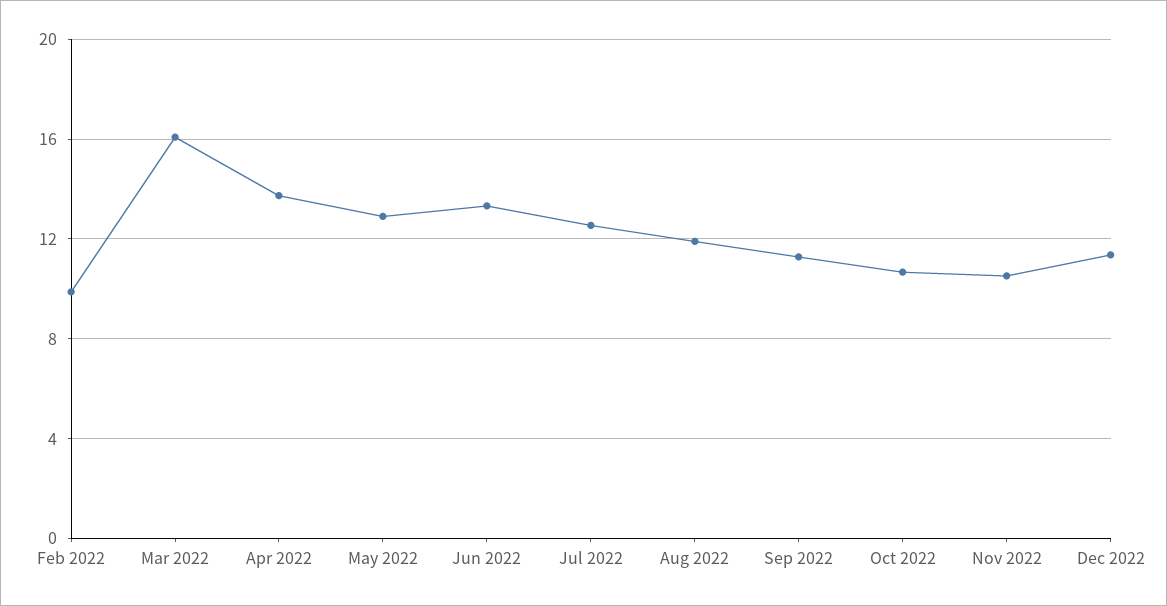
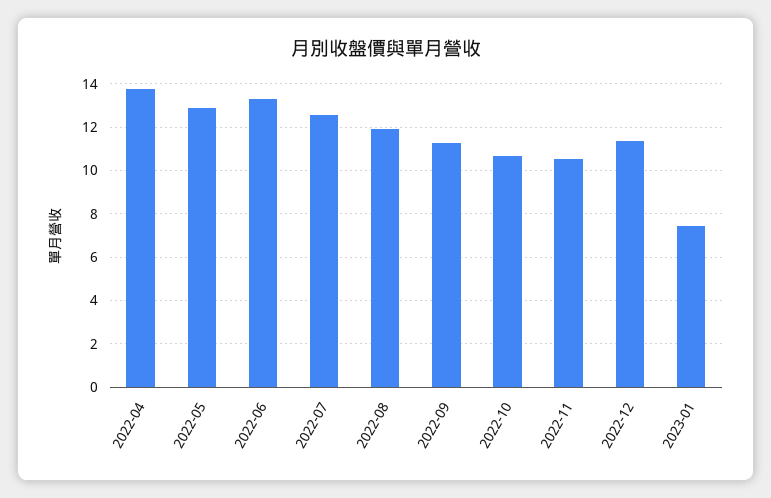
Feb 2022: 10 -> none
Mar 2022: 16 -> none
2023-01: none -> 7.5

